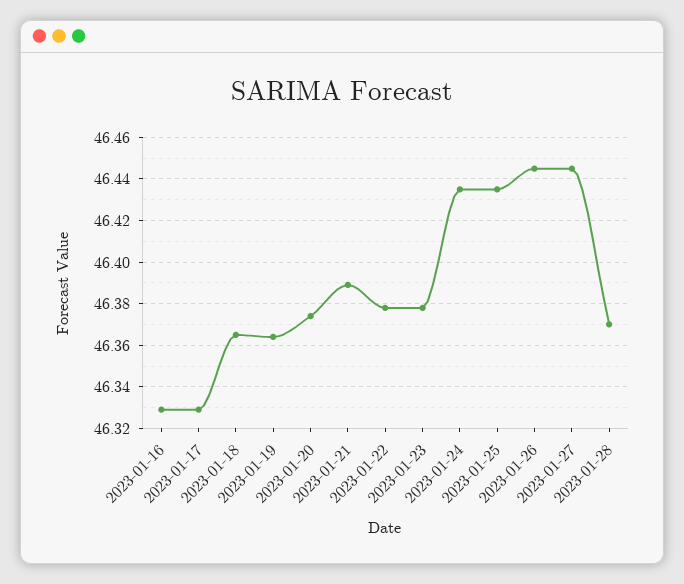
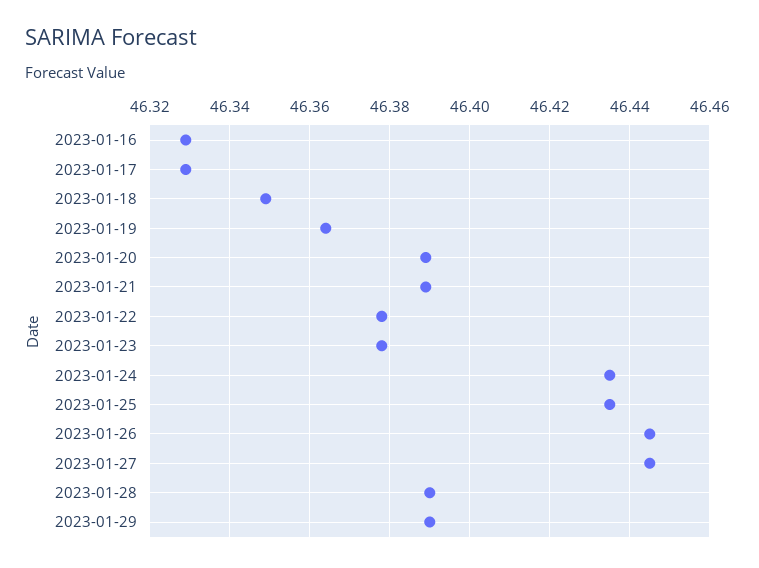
2023-01-18: 46.365 -> 46.35
2023-01-20: 46.375 -> 46.39
2023-01-28: 46.37 -> 46.39
2023-01-29: none -> 46.39

